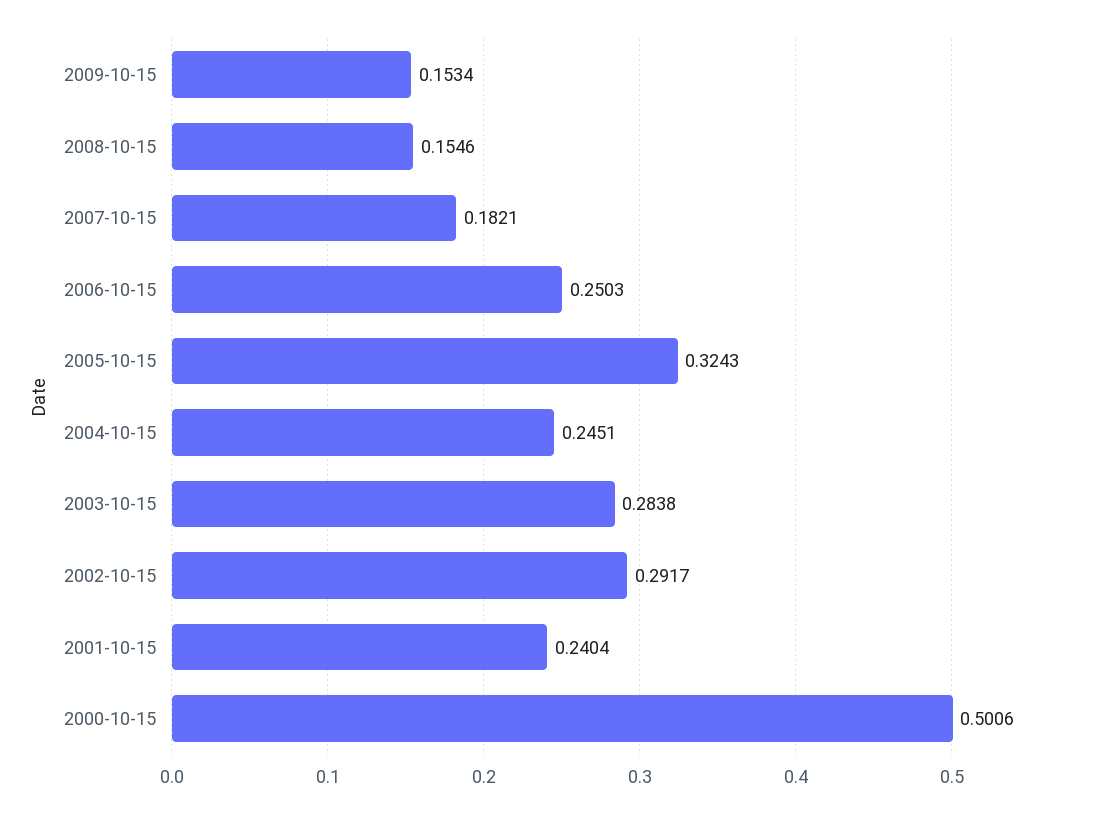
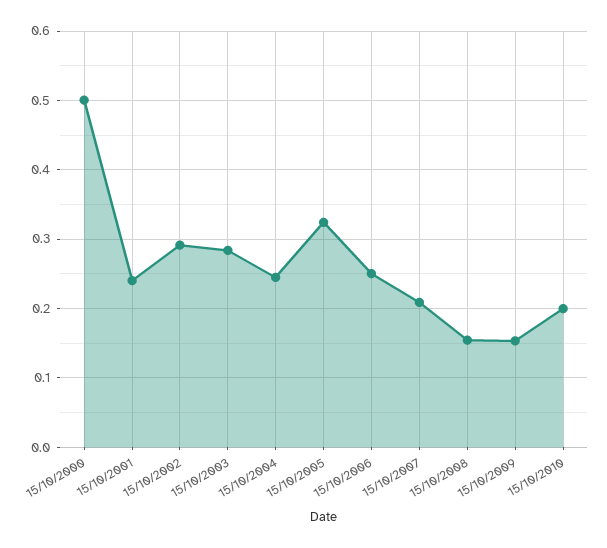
2007-10-15: 0.1821 -> 0.21
15/10/2010: none -> 0.2

